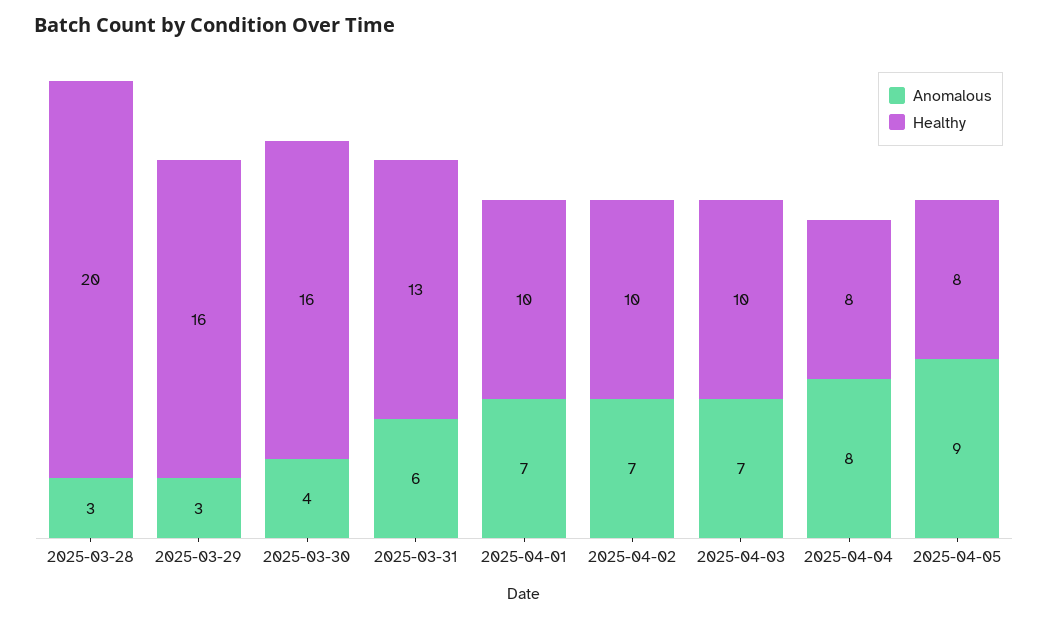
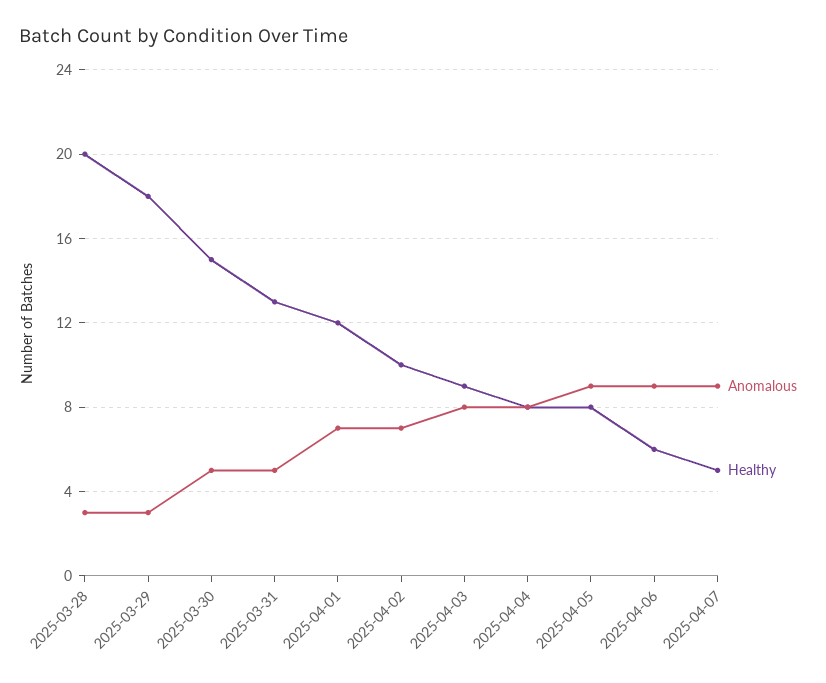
Healthy, 2025-03-29: 16 -> 18
Anomalous, 2025-03-30: 4 -> 5
Healthy, 2025-03-30: 16 -> 15
Anomalous, 2025-03-31: 6 -> 5
Healthy, 2025-04-01: 10 -> 12
Anomalous, 2025-04-03: 7 -> 8
Healthy, 2025-04-03: 10 -> 9
Anomalous, 2025-04-06: none -> 9
Healthy, 2025-04-06: none -> 6
Anomalous, 2025-04-07: none -> 9
Healthy, 2025-04-07: none -> 5

